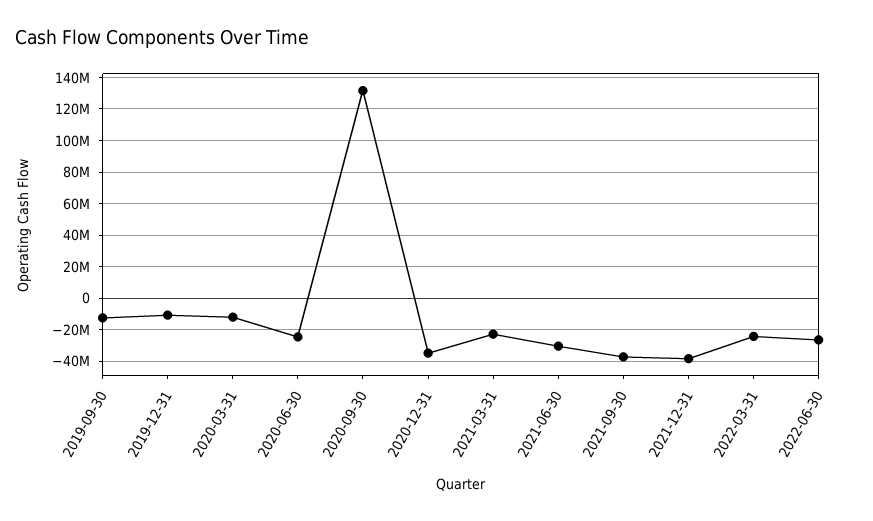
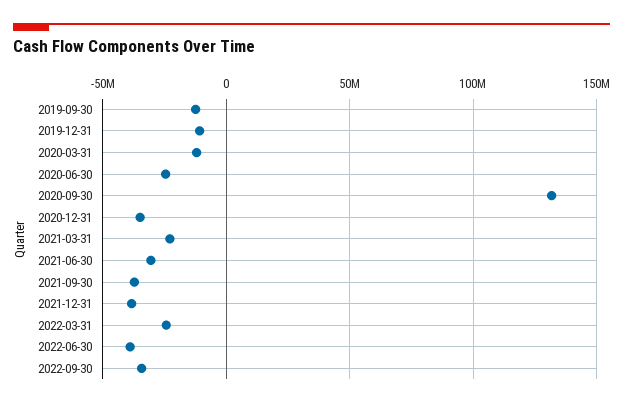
2022-06-30: -25000000 -> -40000000
2022-09-30: none -> -35000000

